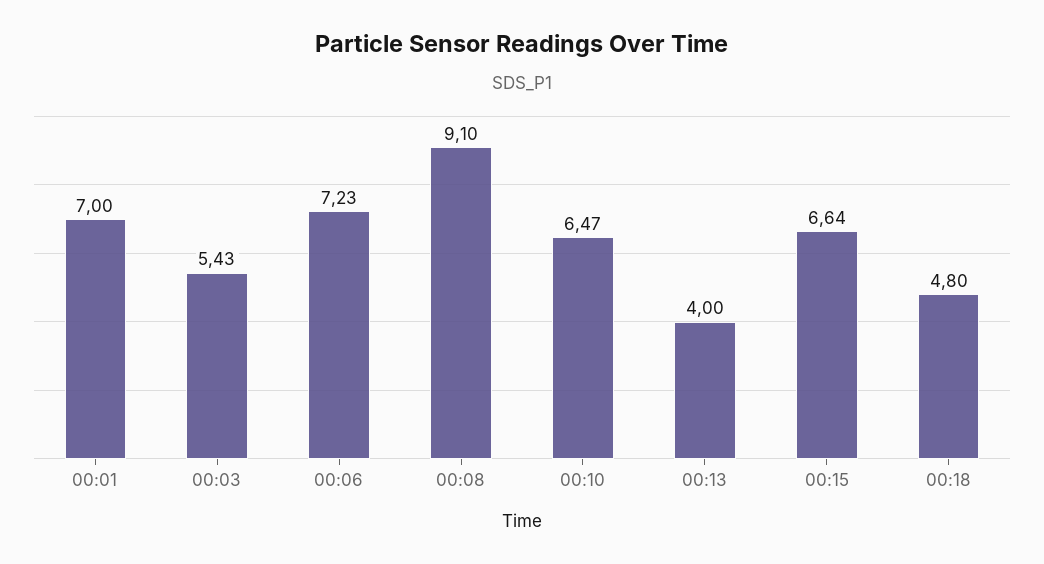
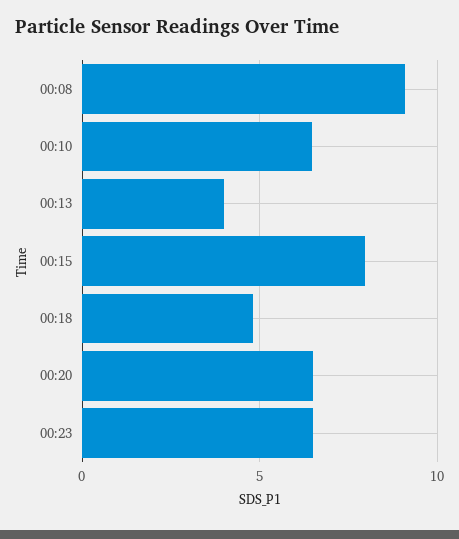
00:01: 7 -> none
00:03: 5.43 -> none
00:06: 7.23 -> none
00:15: 6.64 -> 8
00:20: none -> 6.5
00:23: none -> 6.5

